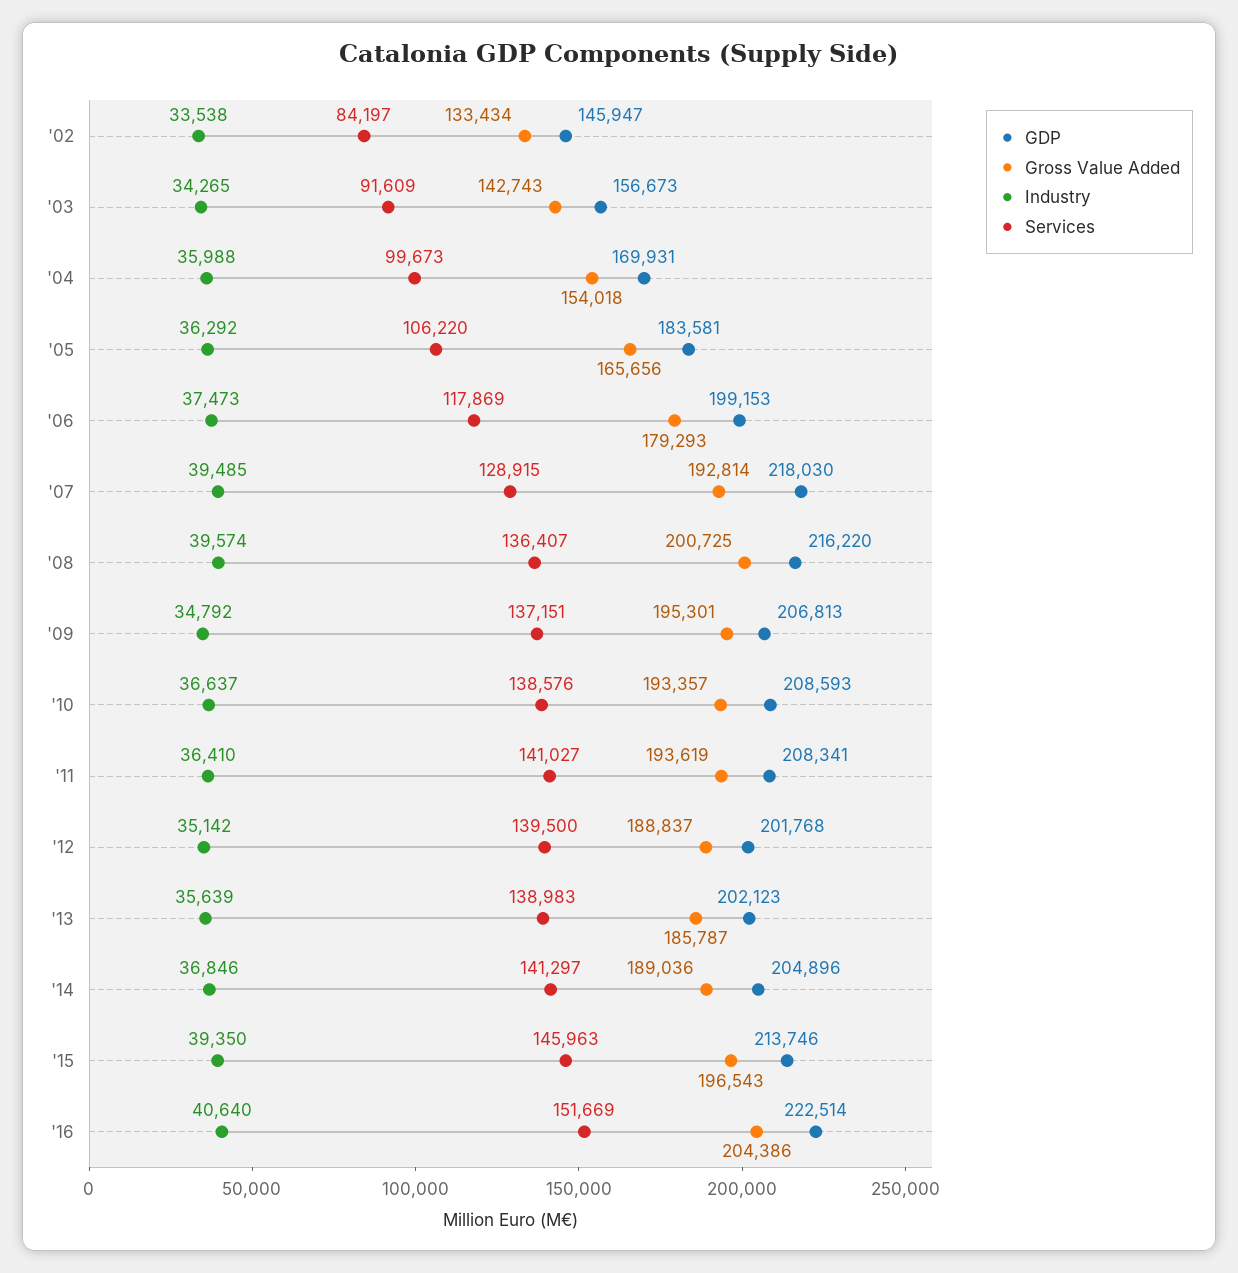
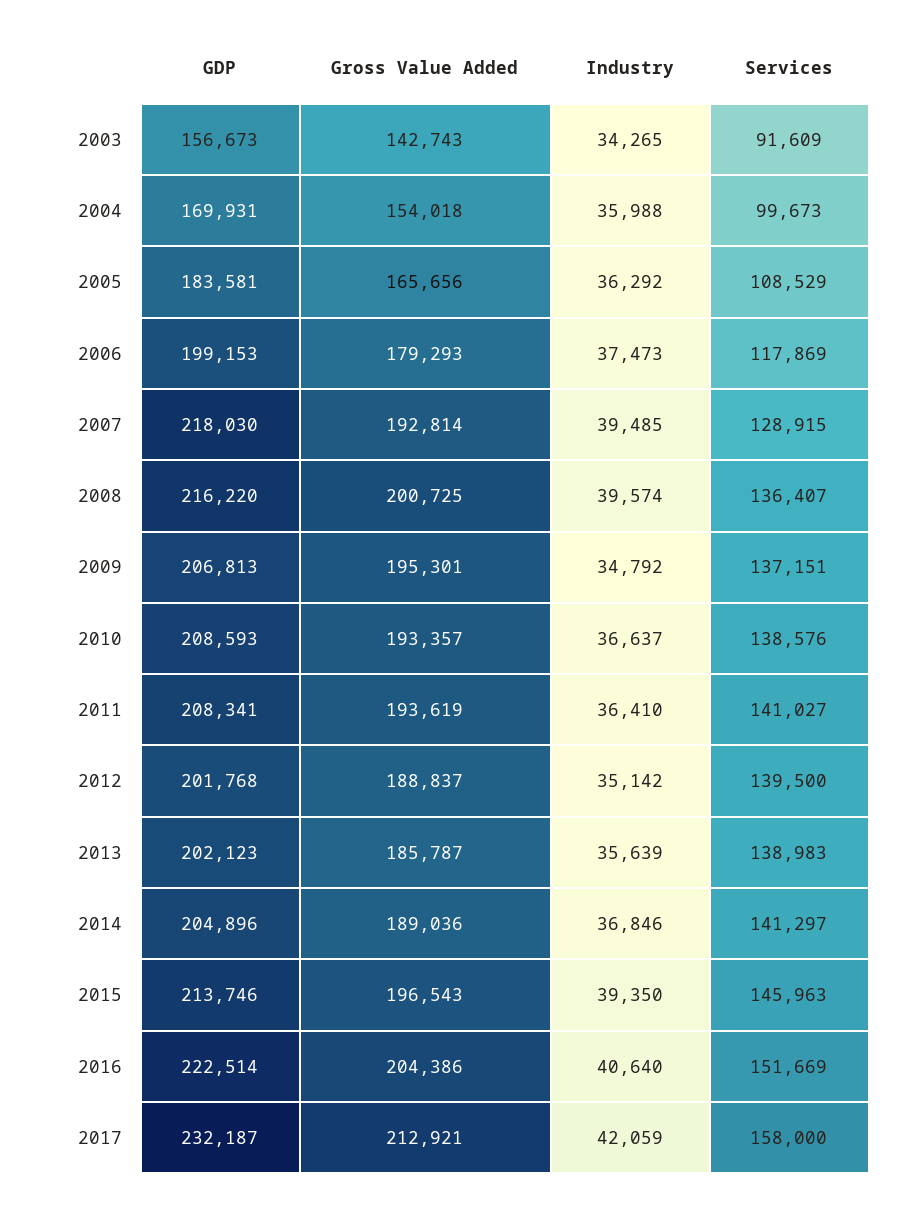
GDP, '02: 145947 -> none
Gross Value Added, '02: 133434 -> none
Industry, '02: 33538 -> none
Services, '02: 84197 -> none
Services, '05: 106220 -> 108529
GDP, 2017: none -> 232187
Gross Value Added, 2017: none -> 212921
Industry, 2017: none -> 42059
Services, 2017: none -> 158000

